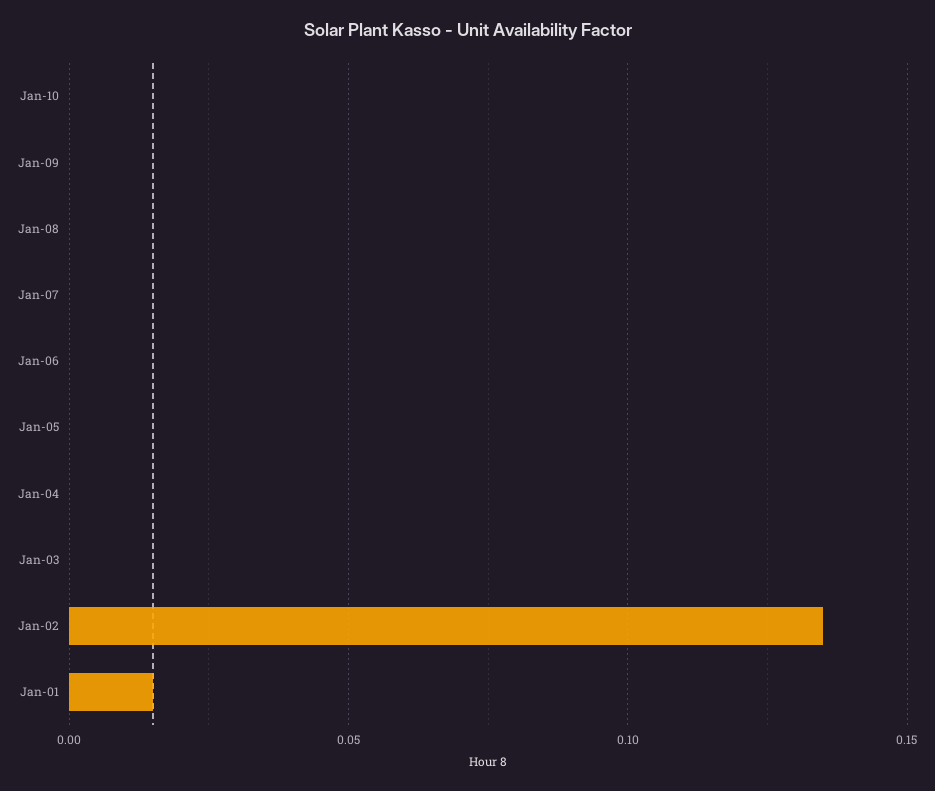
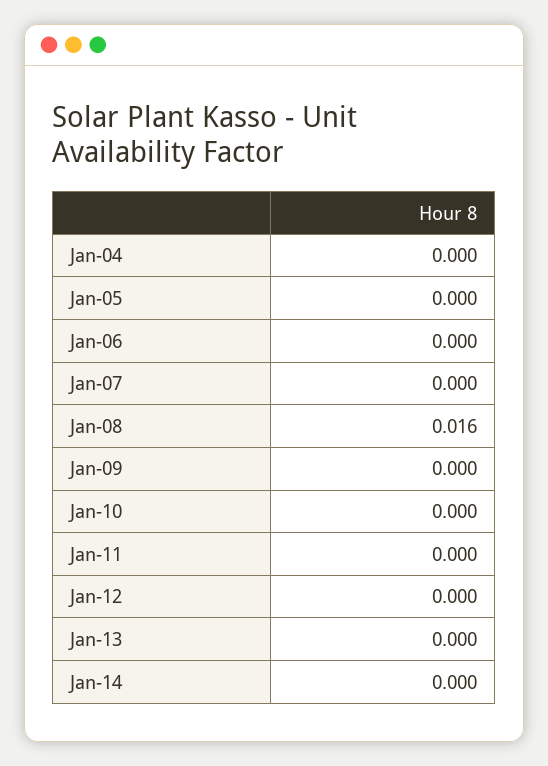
Jan-08: 0 -> 0.016
Jan-03: 0 -> none
Jan-02: 0.135 -> none
Jan-01: 0.015 -> none
Jan-11: none -> 0
Jan-12: none -> 0
Jan-13: none -> 0
Jan-14: none -> 0

